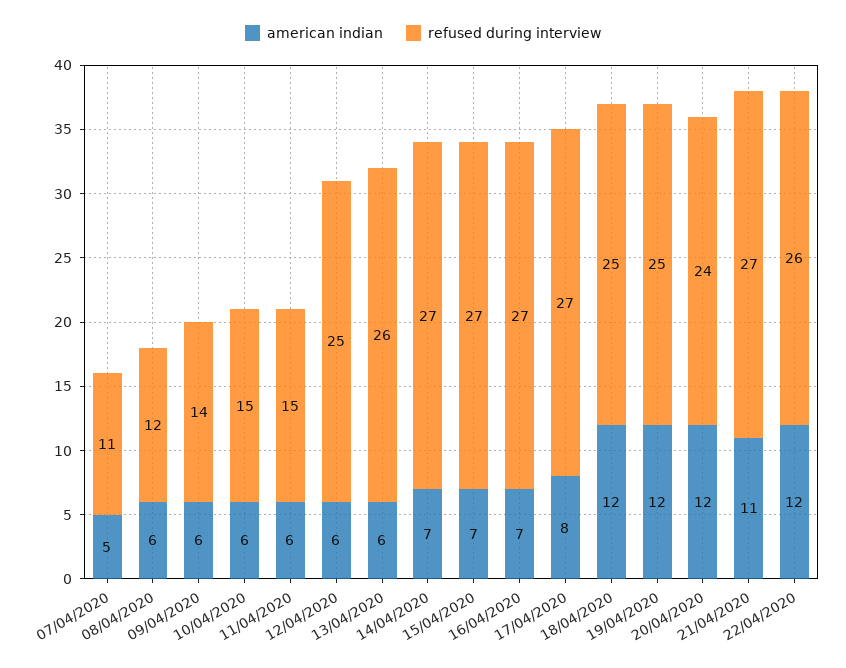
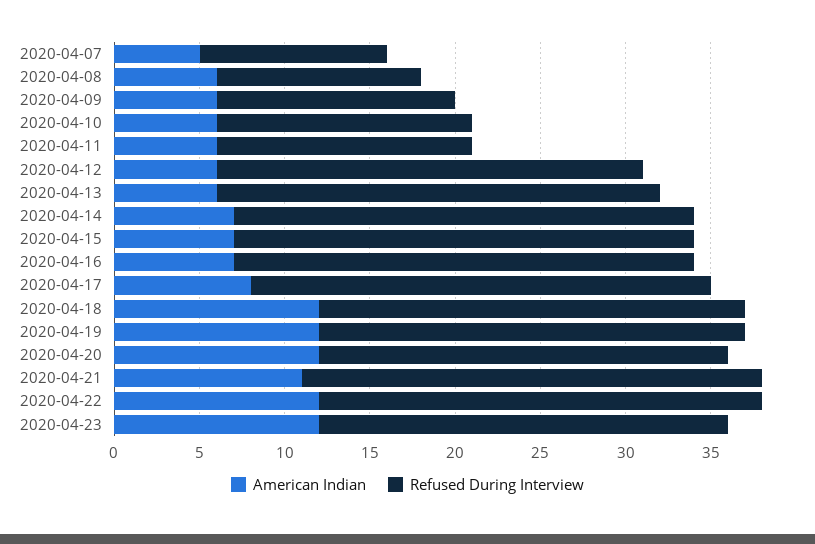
american indian, 2020-04-23: none -> 12
refused during interview, 2020-04-23: none -> 24

